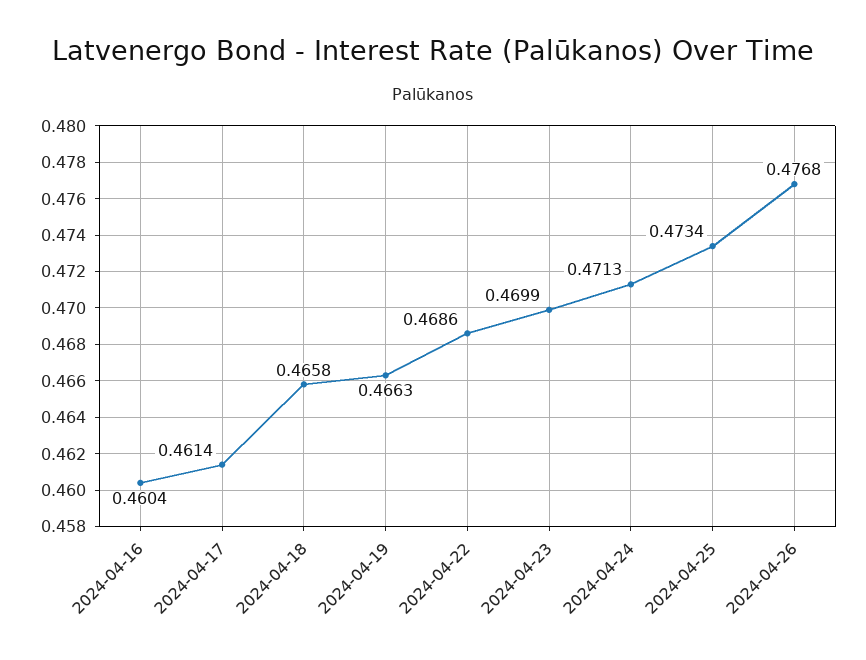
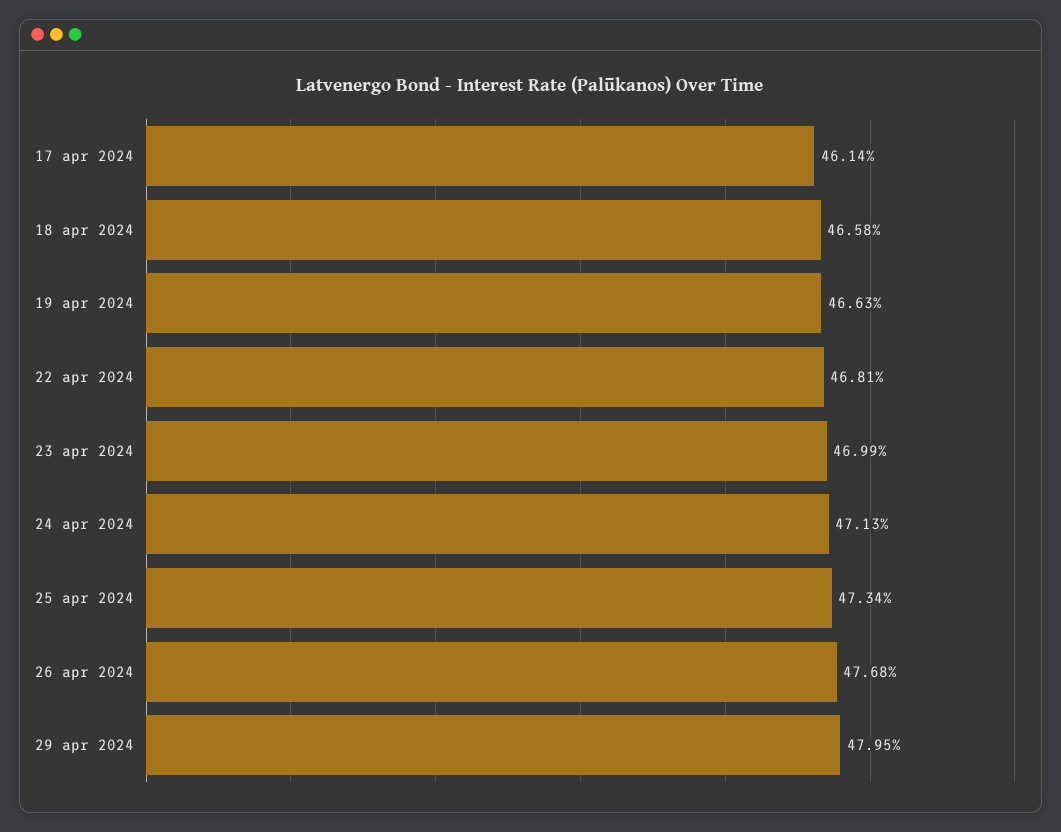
2024-04-16: 0.4604 -> none
2024-04-22: 0.4686 -> 0.4681
29 apr 2024: none -> 0.4795

